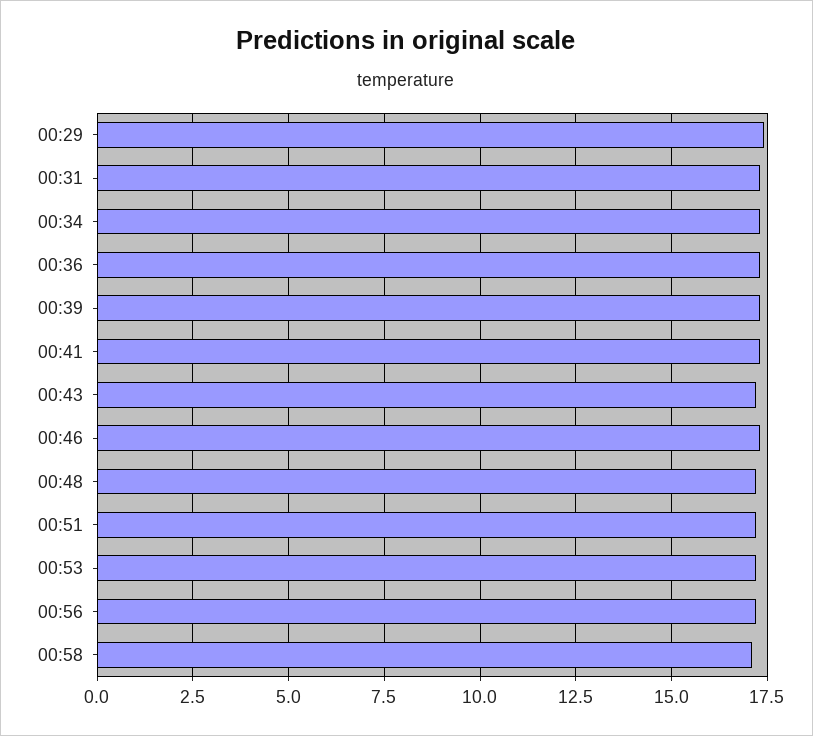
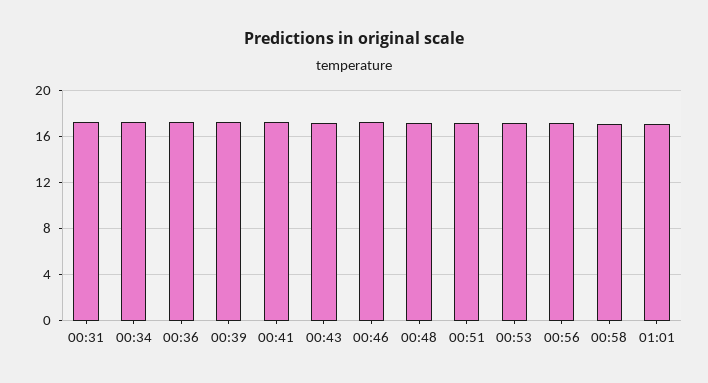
00:29: 17.5 -> none
01:01: none -> 17

